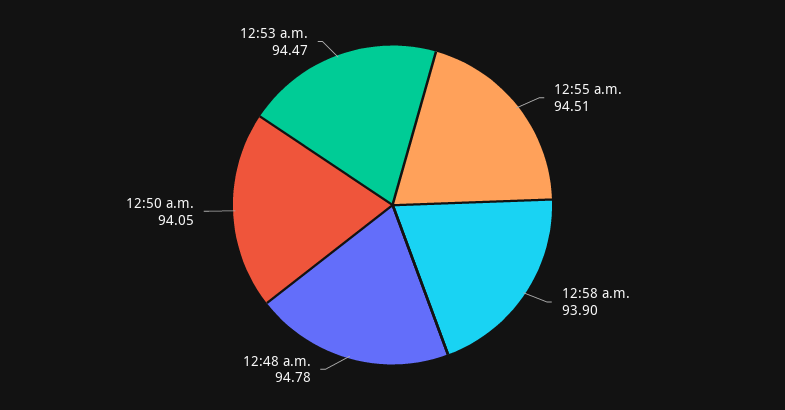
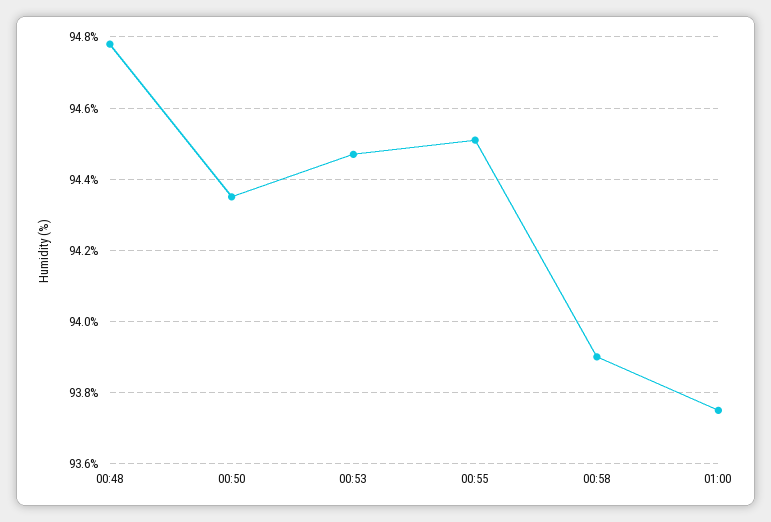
12:50 a.m.: 94.05 -> 94.35
01:00: none -> 93.75

